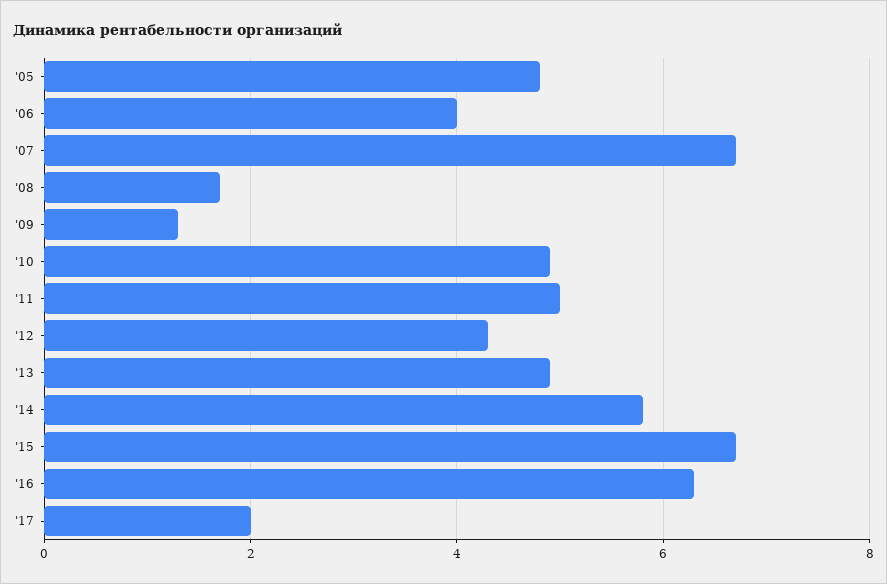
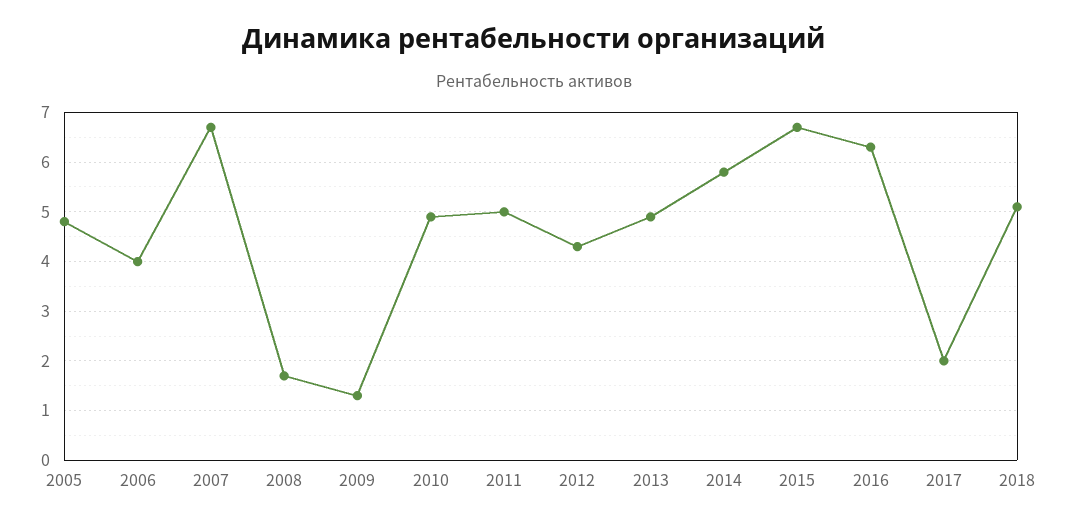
2018: none -> 5

